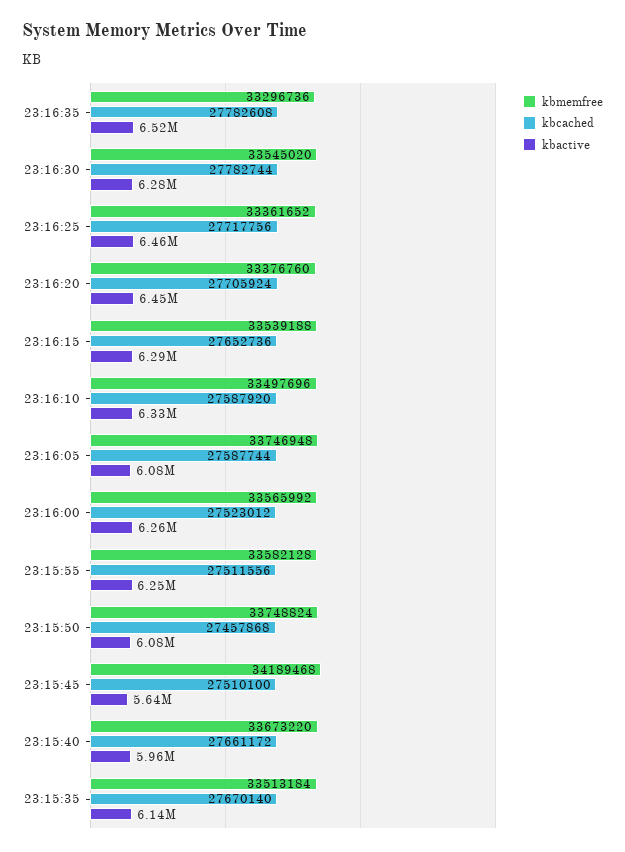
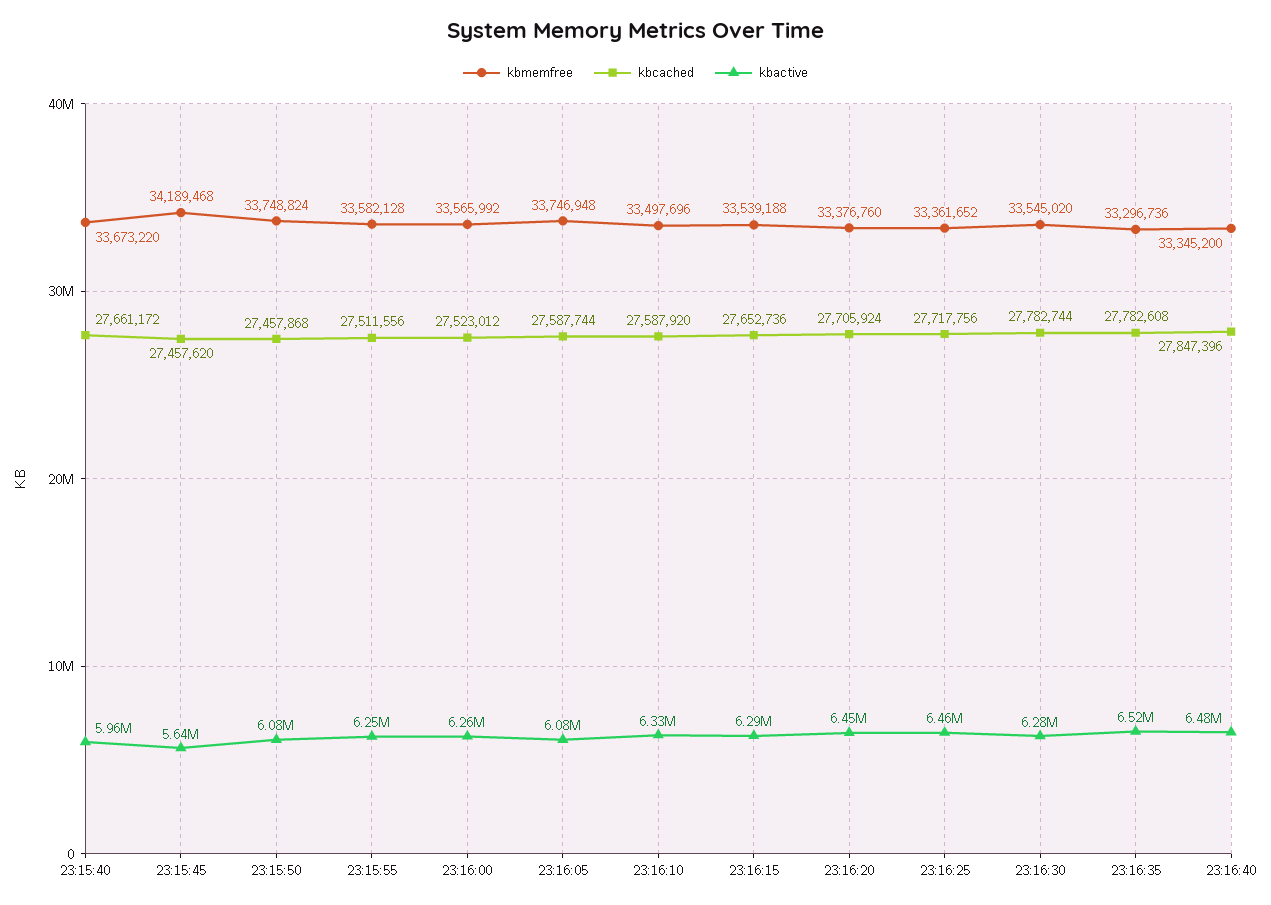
kbcached, 23:15:45: 27510100 -> 27457620
kbmemfree, 23:15:35: 33513184 -> none
kbcached, 23:15:35: 27670140 -> none
kbactive, 23:15:35: 6140000 -> none
kbmemfree, 23:16:40: none -> 33345200
kbcached, 23:16:40: none -> 27847396
kbactive, 23:16:40: none -> 6480000

